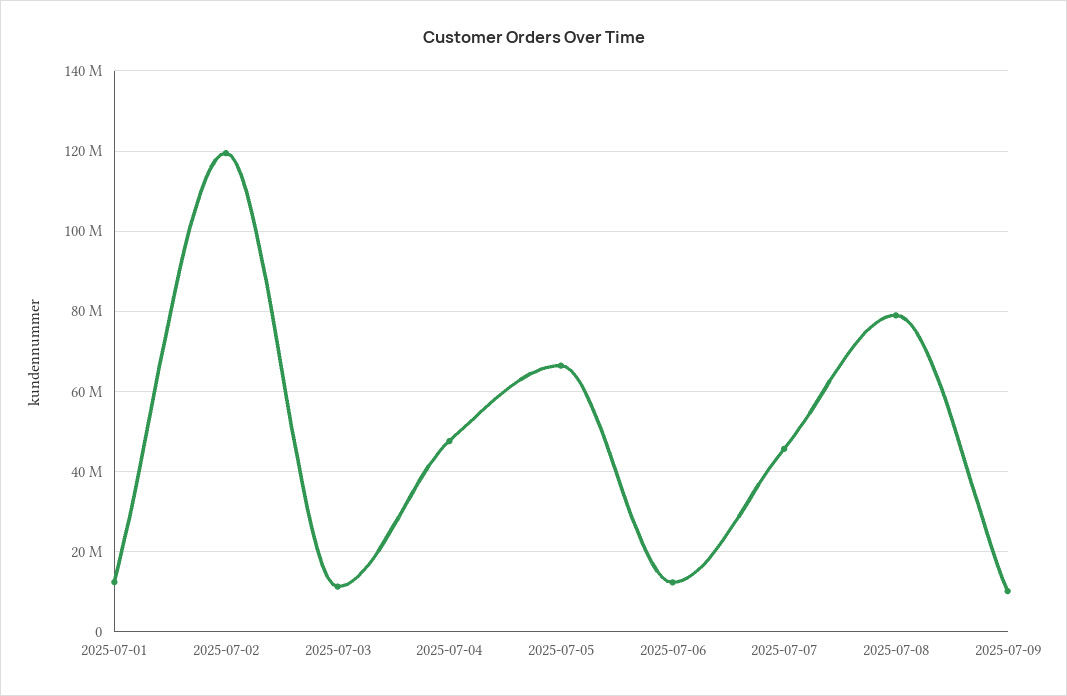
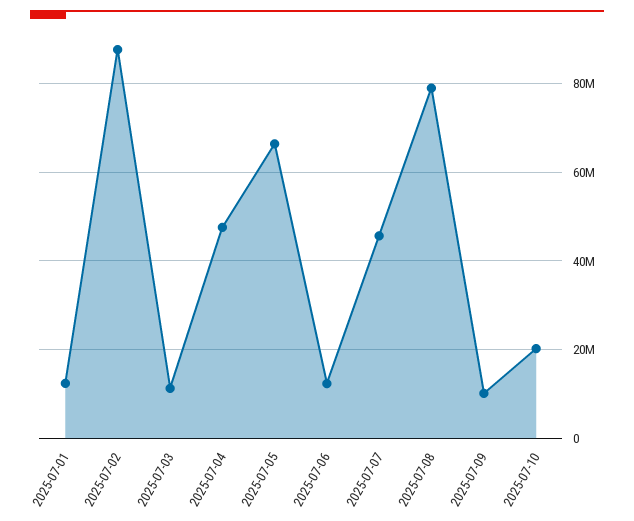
2025-07-02: 120000000 -> 88000000
2025-07-10: none -> 20000000

